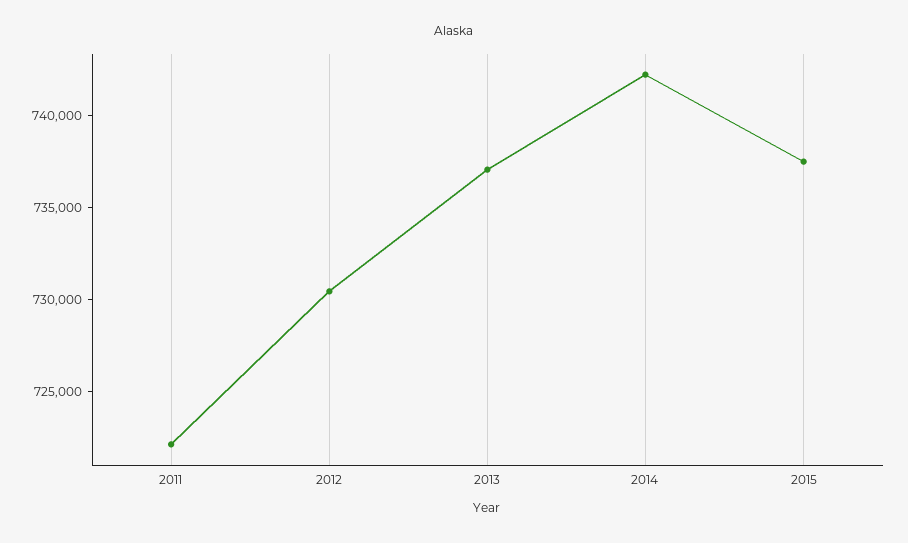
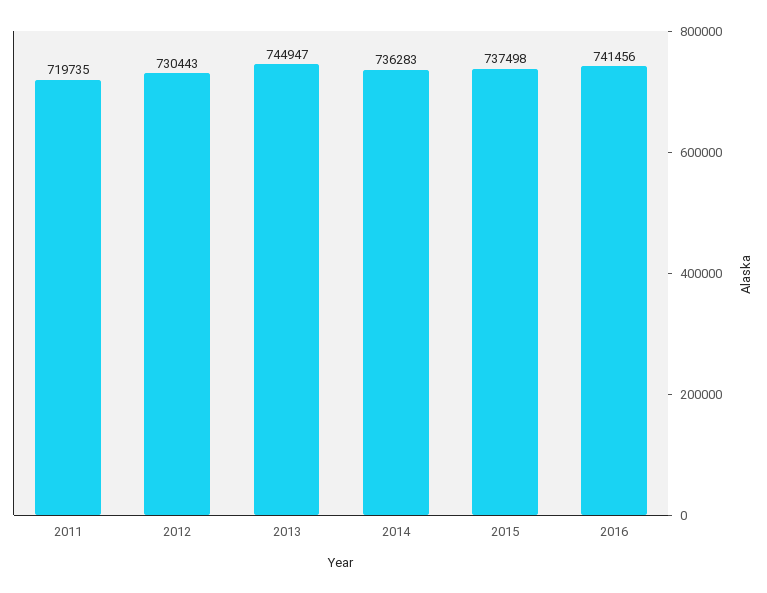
2011: 722000 -> 719735
2013: 737000 -> 744947
2014: 742000 -> 736283
2016: none -> 741456

